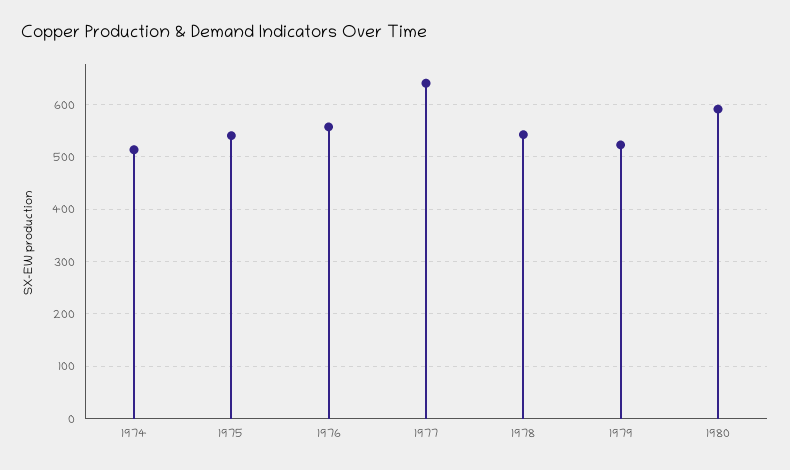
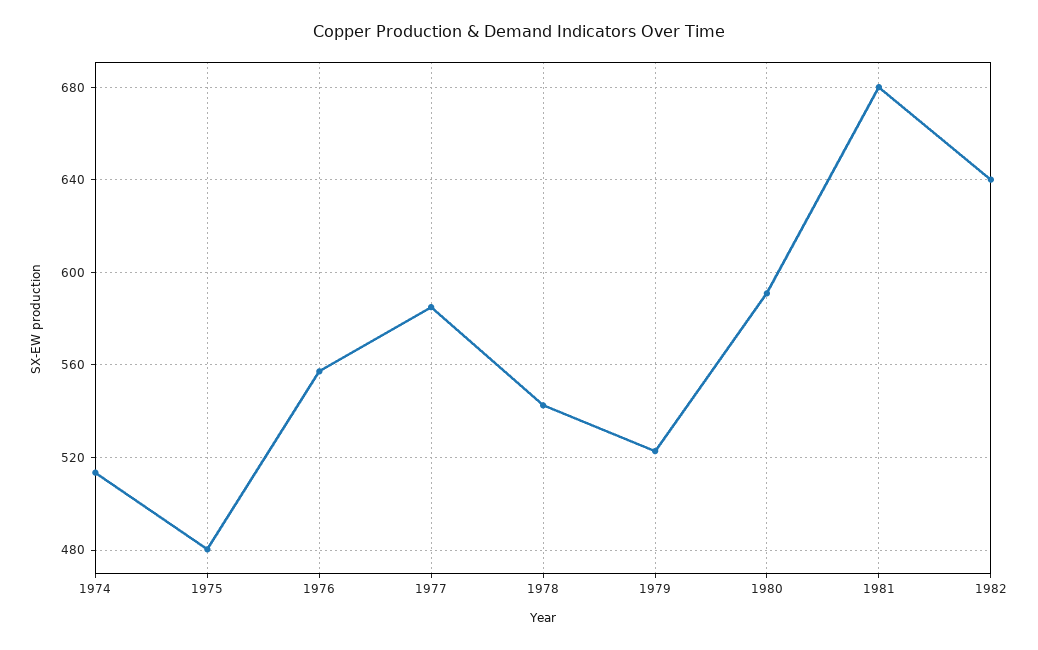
1975: 540 -> 480
1977: 640 -> 585
1981: none -> 680
1982: none -> 640

